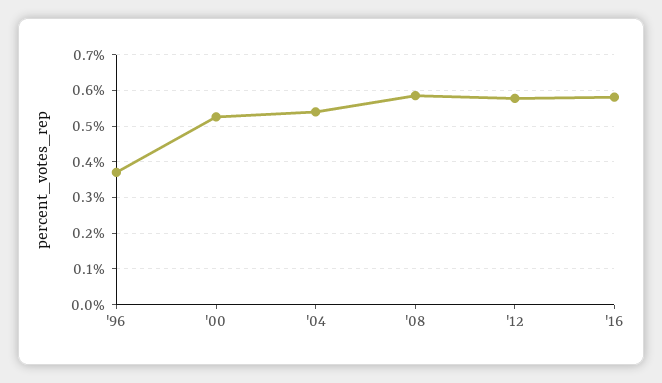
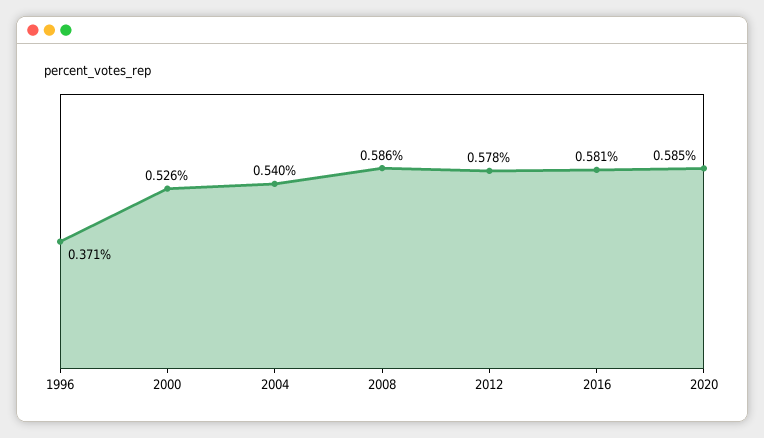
2020: none -> 0.585

